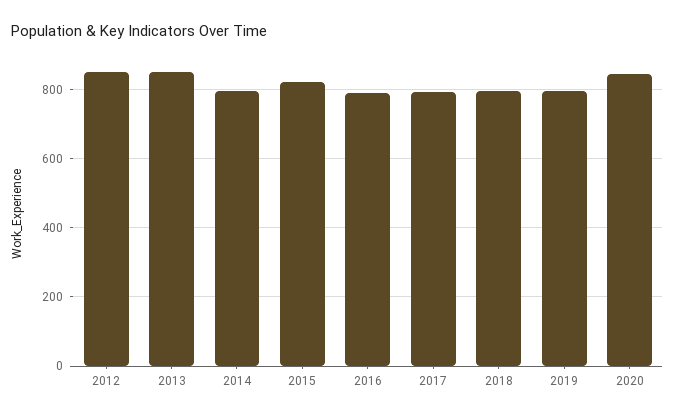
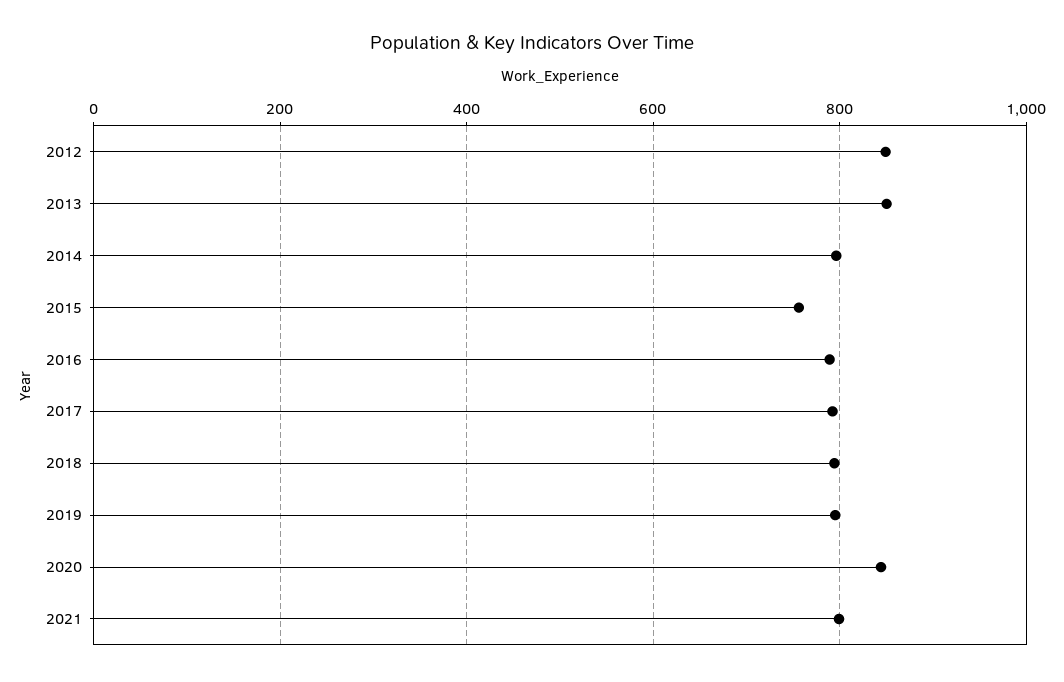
2015: 820 -> 760
2021: none -> 800

